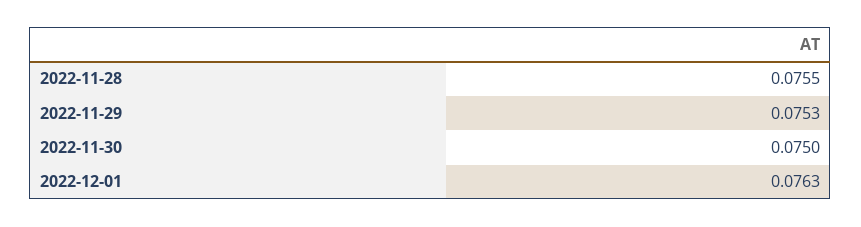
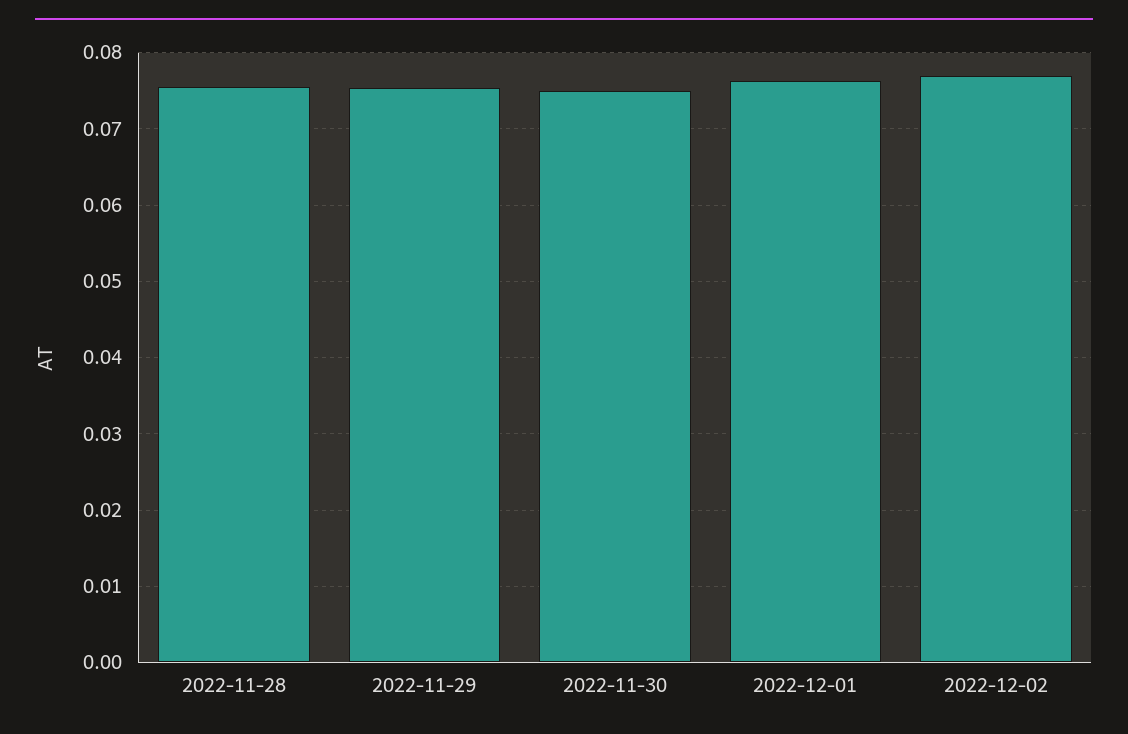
2022-12-02: none -> 0.077

